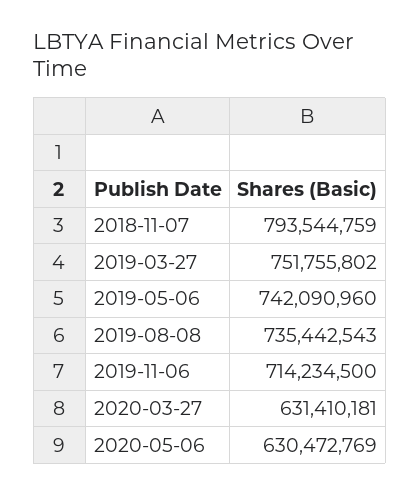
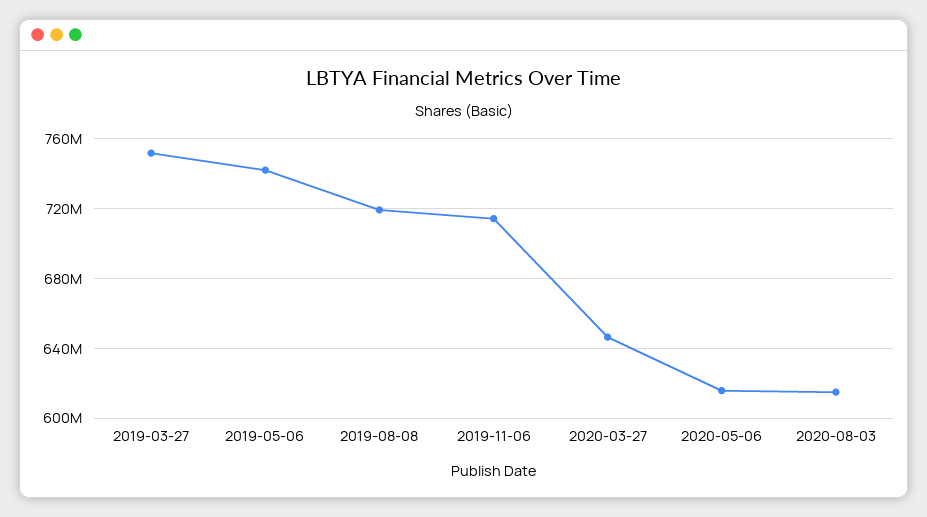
2018-11-07: 793544759 -> none
2019-08-08: 735442543 -> 720000000
2020-03-27: 631410181 -> 645000000
2020-05-06: 630472769 -> 615000000
2020-08-03: none -> 615000000

